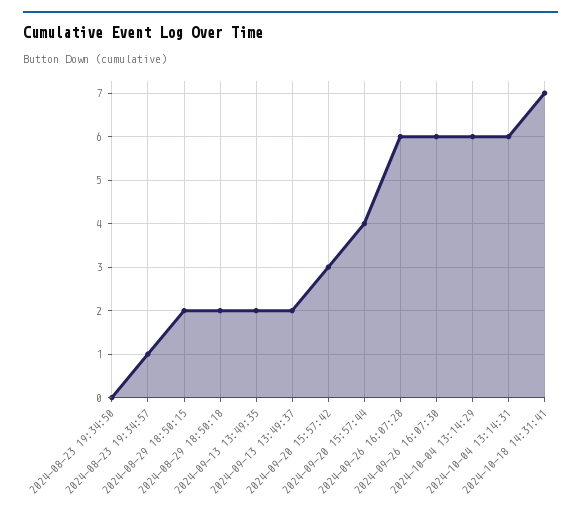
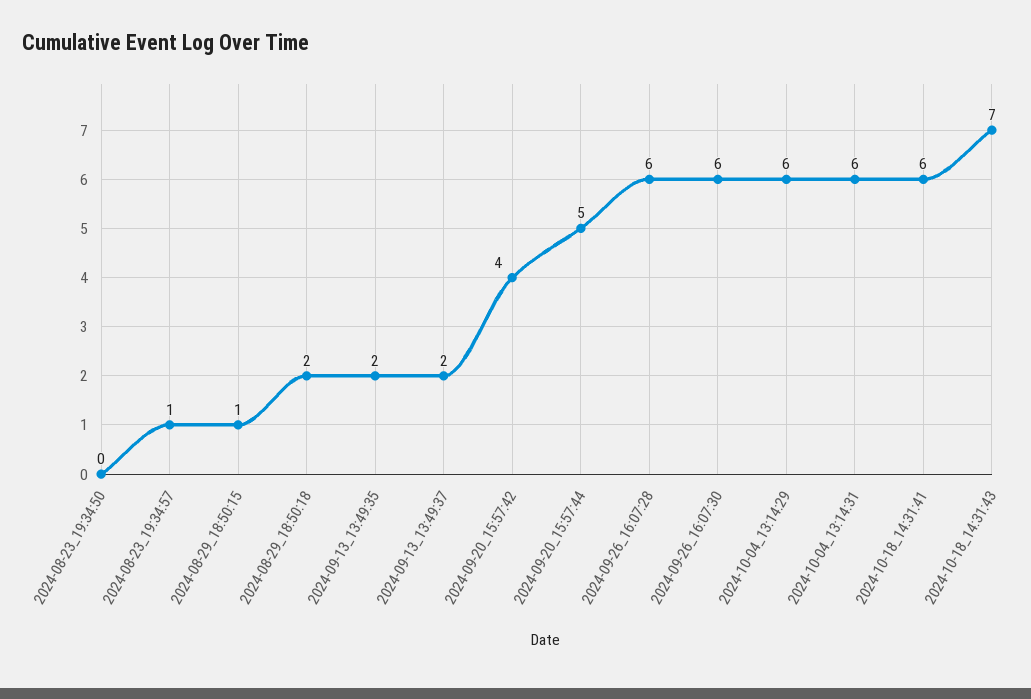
2024-08-29 18:50:15: 2 -> 1
2024-09-20 15:57:42: 3 -> 4
2024-09-20 15:57:44: 4 -> 5
2024-10-18 14:31:41: 7 -> 6
2024-10-18_14:31:43: none -> 7

